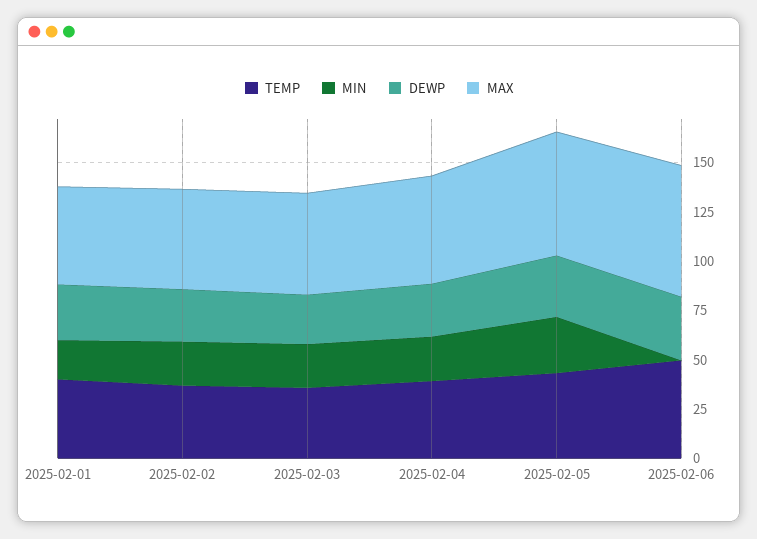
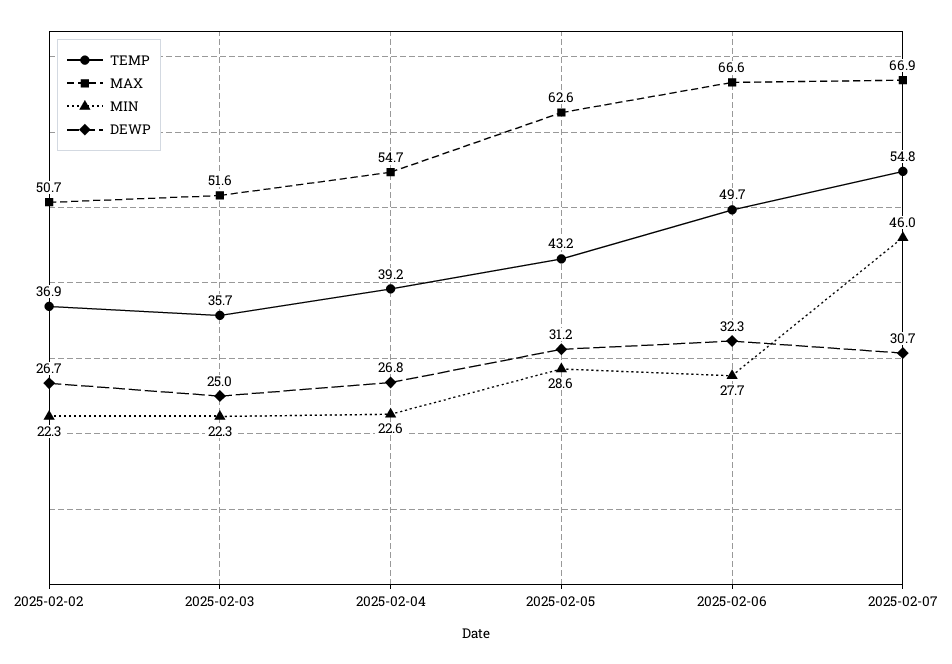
TEMP, 2025-02-01: 40 -> none
MIN, 2025-02-01: 20 -> none
DEWP, 2025-02-01: 30 -> none
MAX, 2025-02-01: 50 -> none
MIN, 2025-02-06: 0 -> 27.7
TEMP, 2025-02-07: none -> 54.8
MAX, 2025-02-07: none -> 66.9
MIN, 2025-02-07: none -> 46
DEWP, 2025-02-07: none -> 30.7

